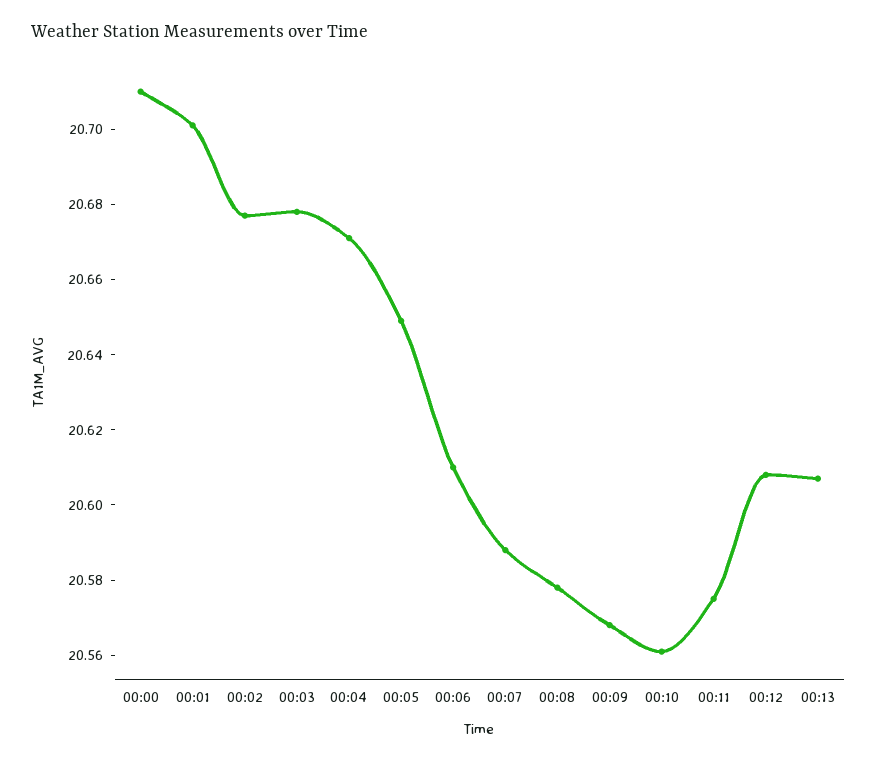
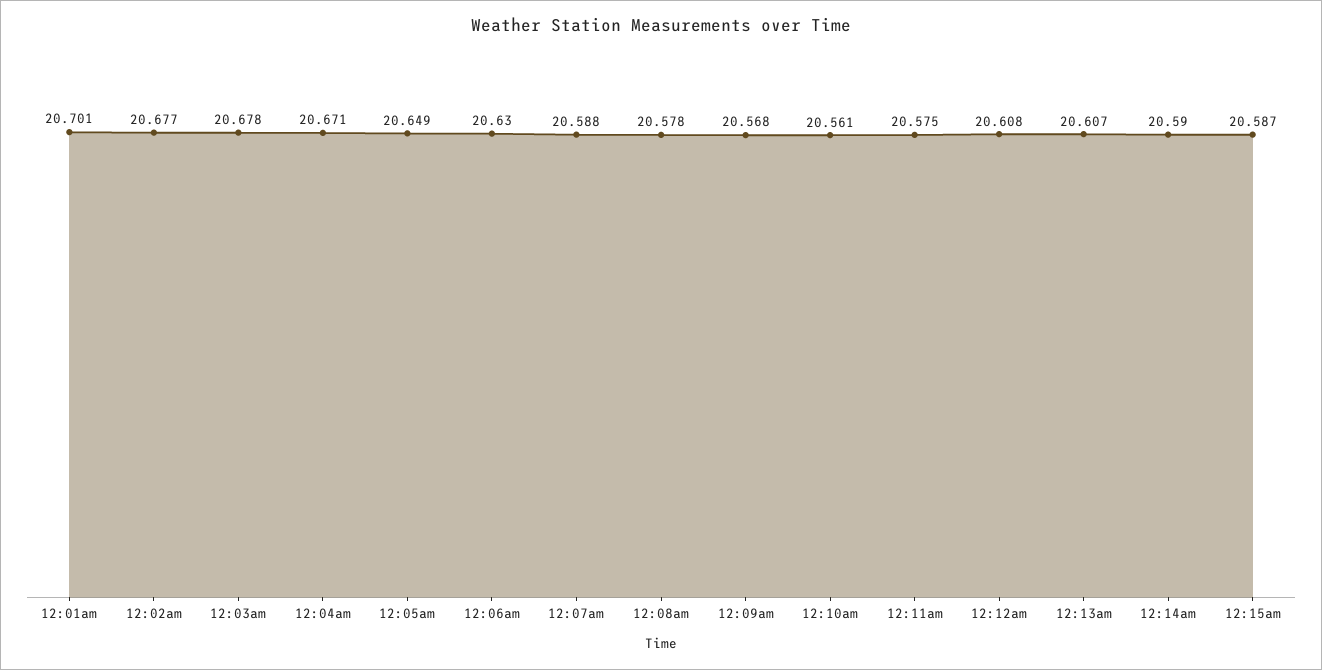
00:00: 20.71 -> none
00:06: 20.61 -> 20.63
12:14am: none -> 20.59
12:15am: none -> 20.587

